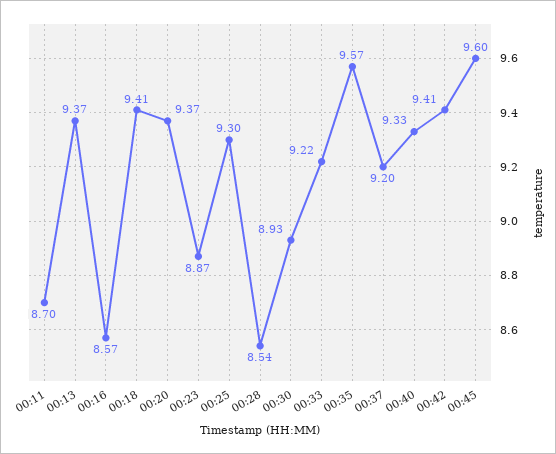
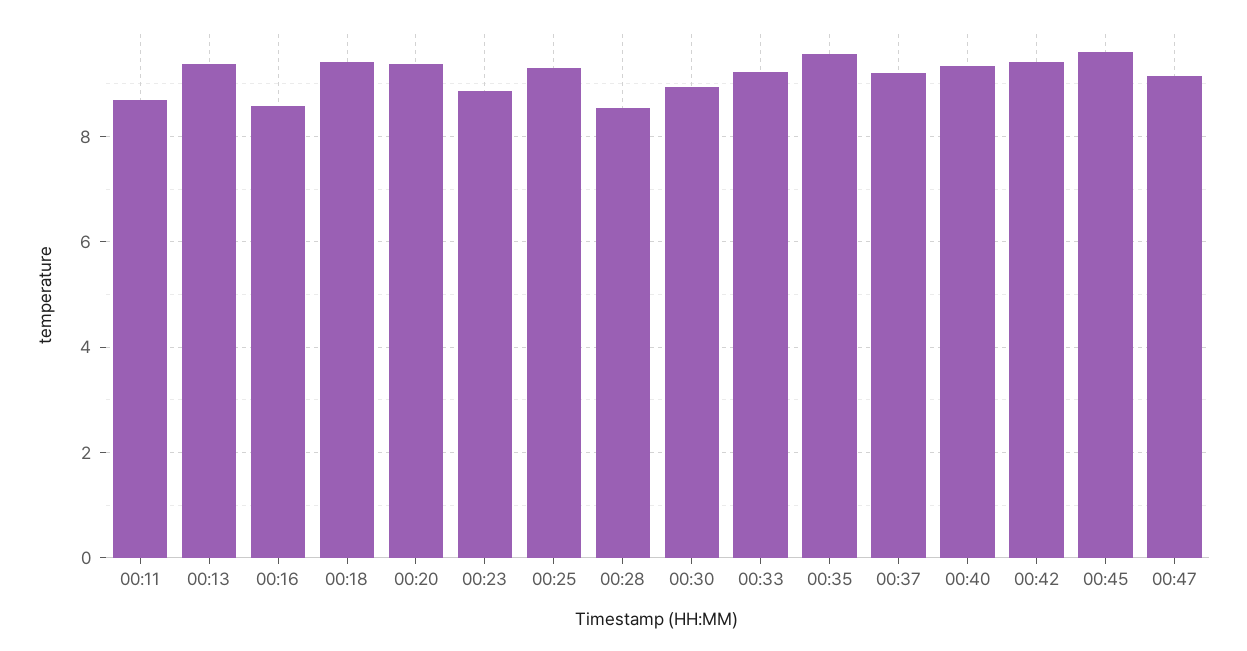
00:47: none -> 9.2

